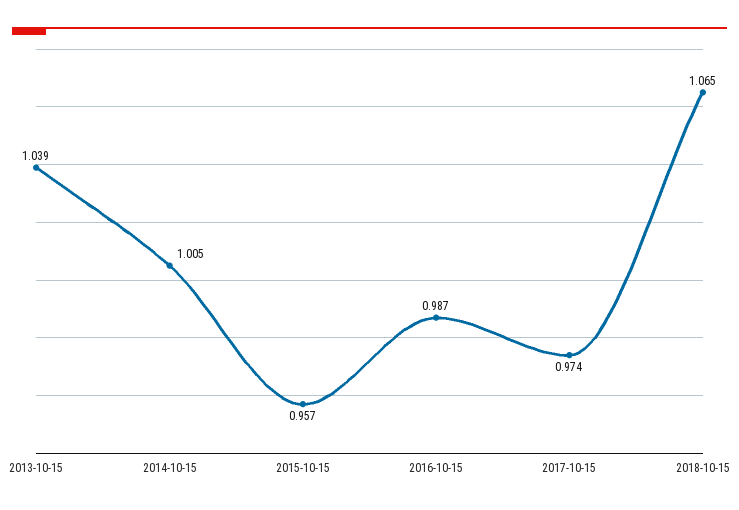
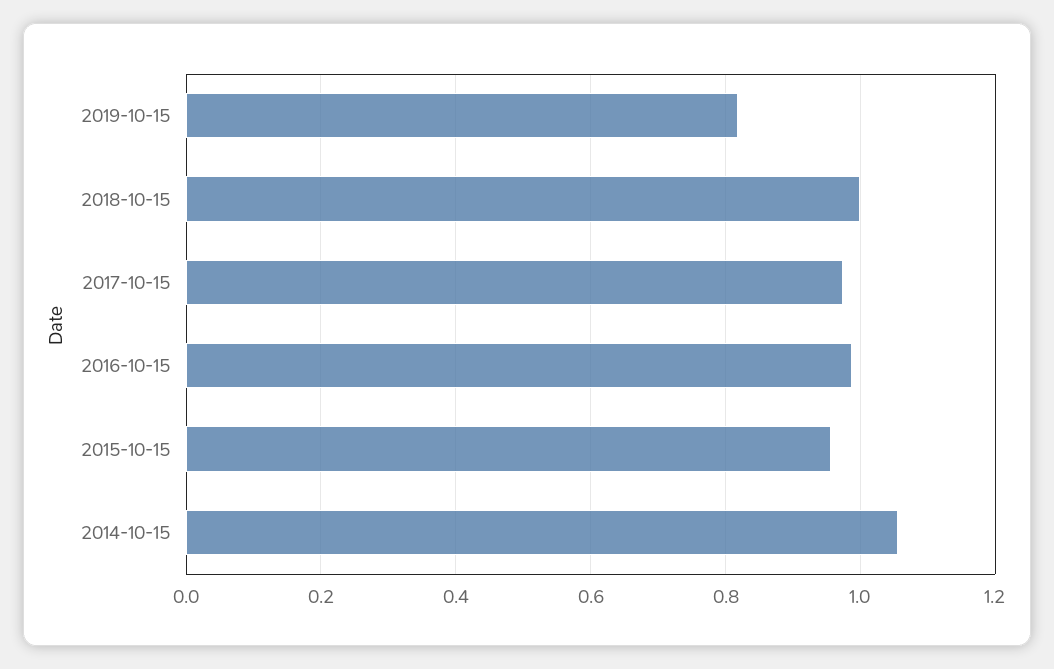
2013-10-15: 1.039 -> none
2014-10-15: 1.005 -> 1.06
2018-10-15: 1.065 -> 1
2019-10-15: none -> 0.82

